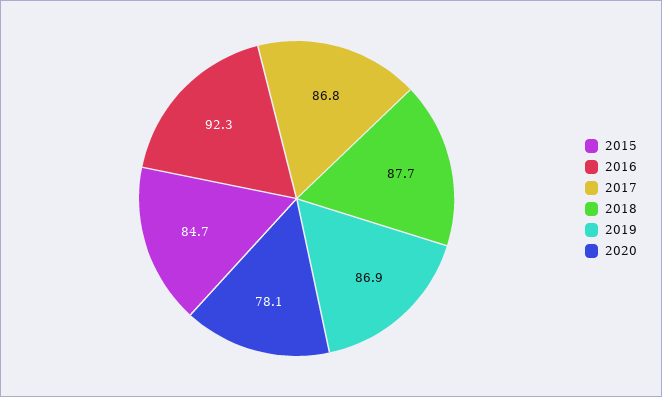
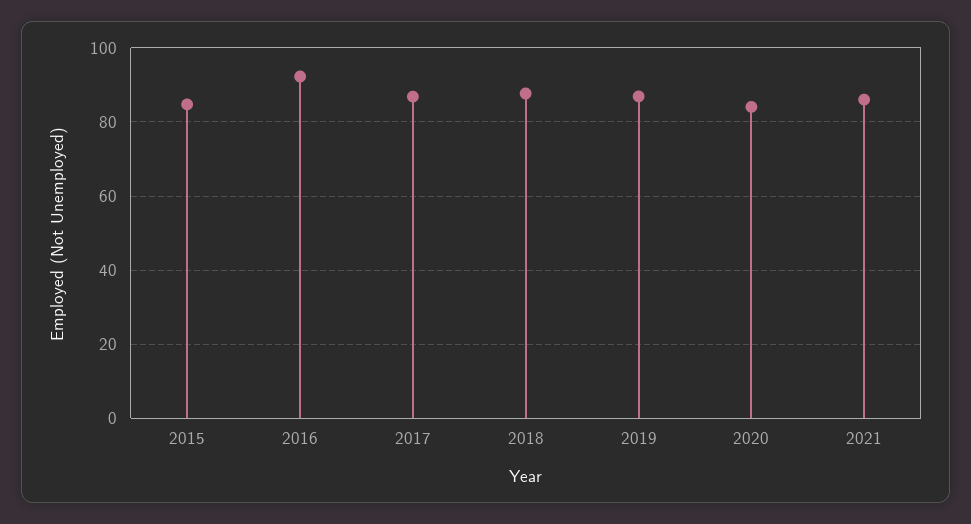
2020: 78.1 -> 84
2021: none -> 86

